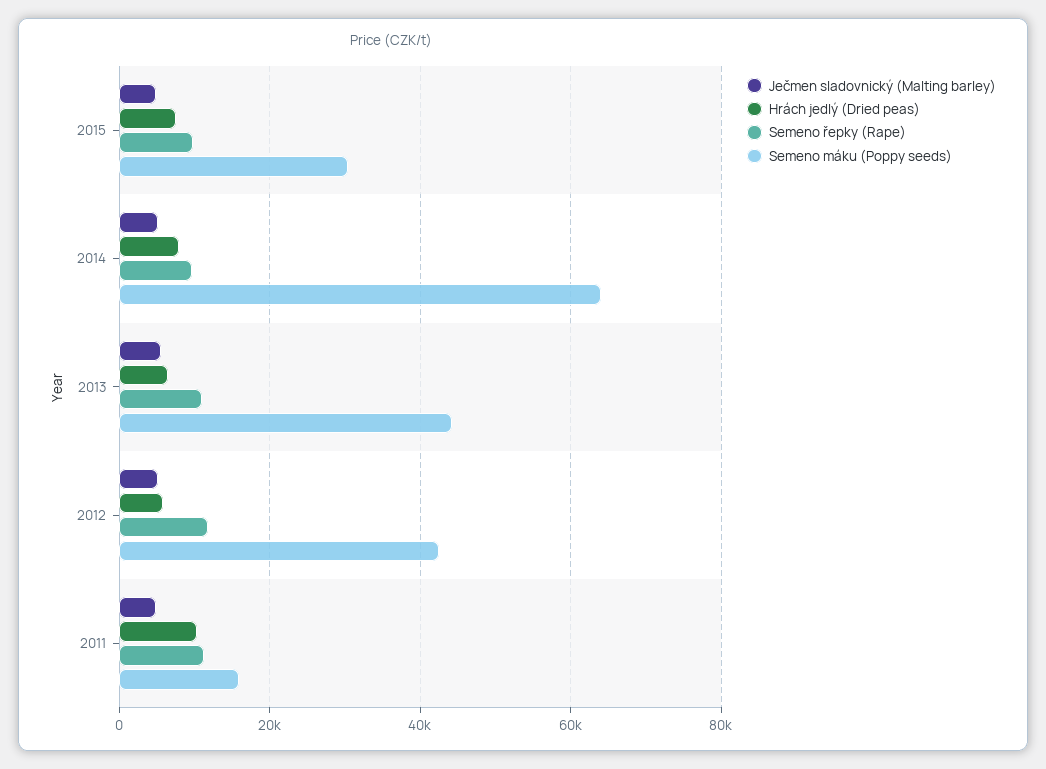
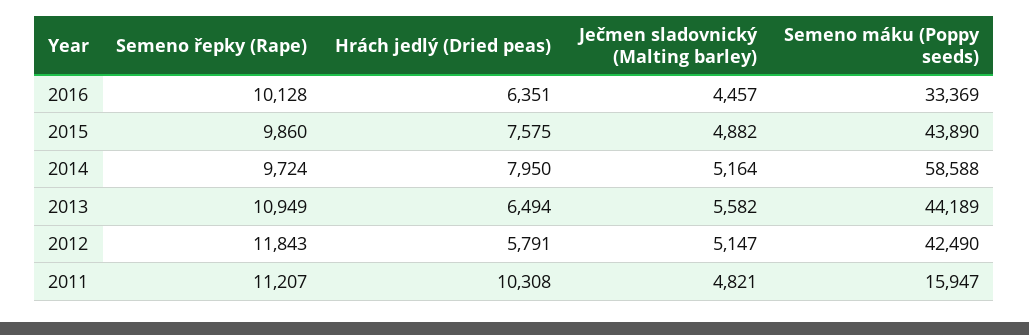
Semeno máku (Poppy seeds), 2015: 30000 -> 43890
Semeno máku (Poppy seeds), 2014: 64000 -> 58588
Semeno řepky (Rape), 2016: none -> 10128
Hrách jedlý (Dried peas), 2016: none -> 6351
Ječmen sladovnický (Malting barley), 2016: none -> 4457
Semeno máku (Poppy seeds), 2016: none -> 33369

